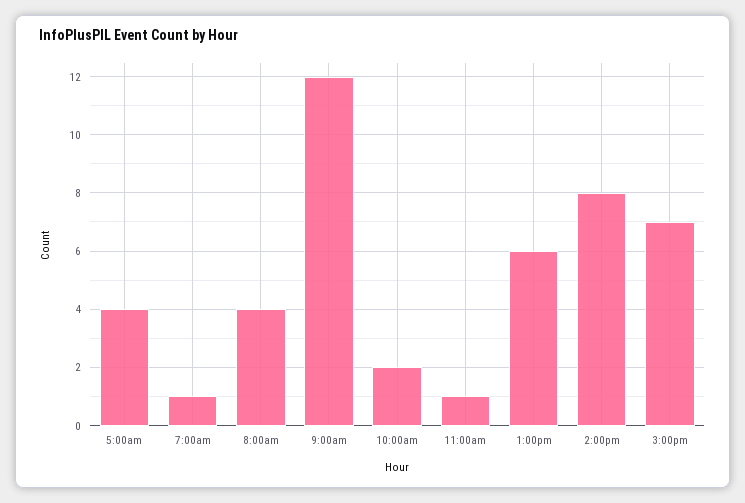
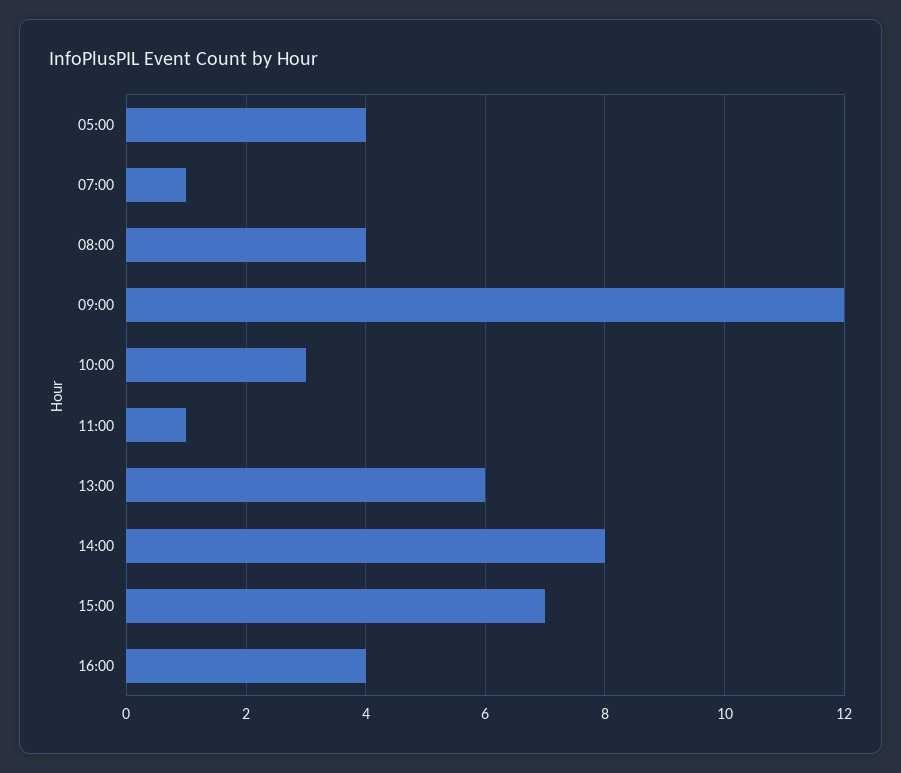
10:00am: 2 -> 3
16:00: none -> 4

